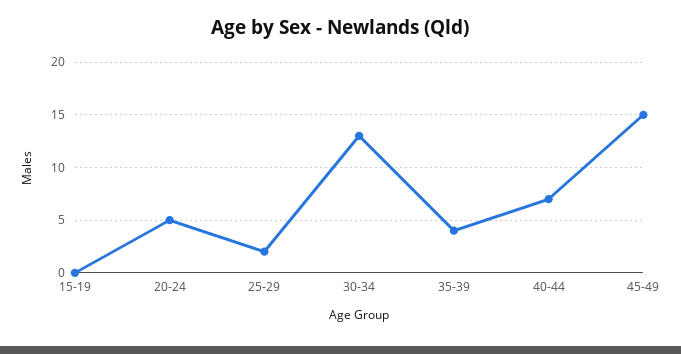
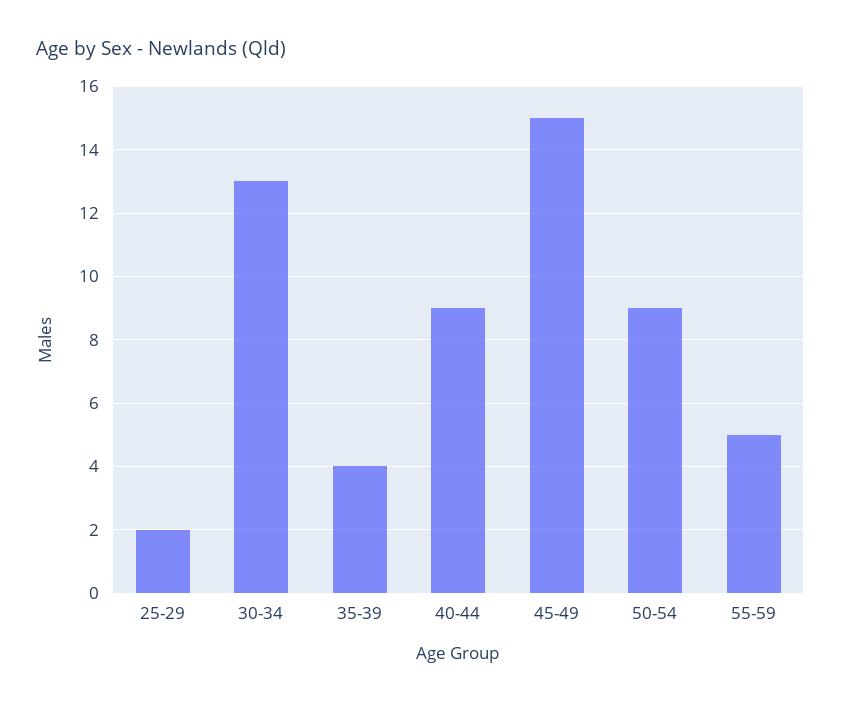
15-19: 0 -> none
20-24: 5 -> none
40-44: 7 -> 9
50-54: none -> 9
55-59: none -> 5

